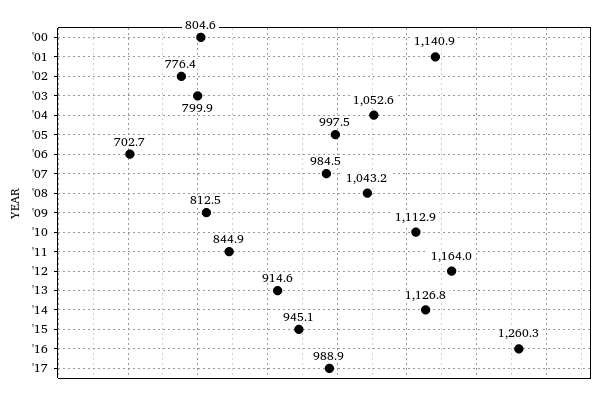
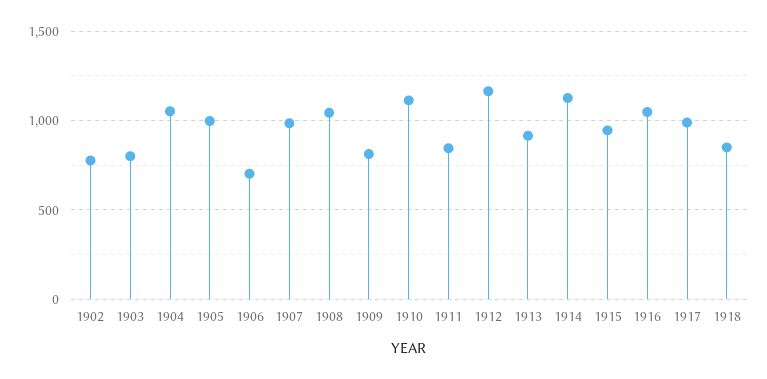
'00: 804.6 -> none
'01: 1140.9 -> none
'16: 1260.3 -> 1050
1918: none -> 850

